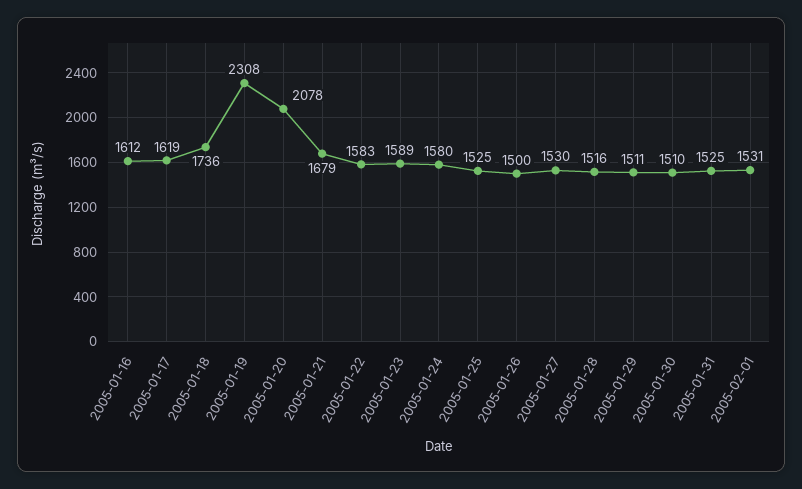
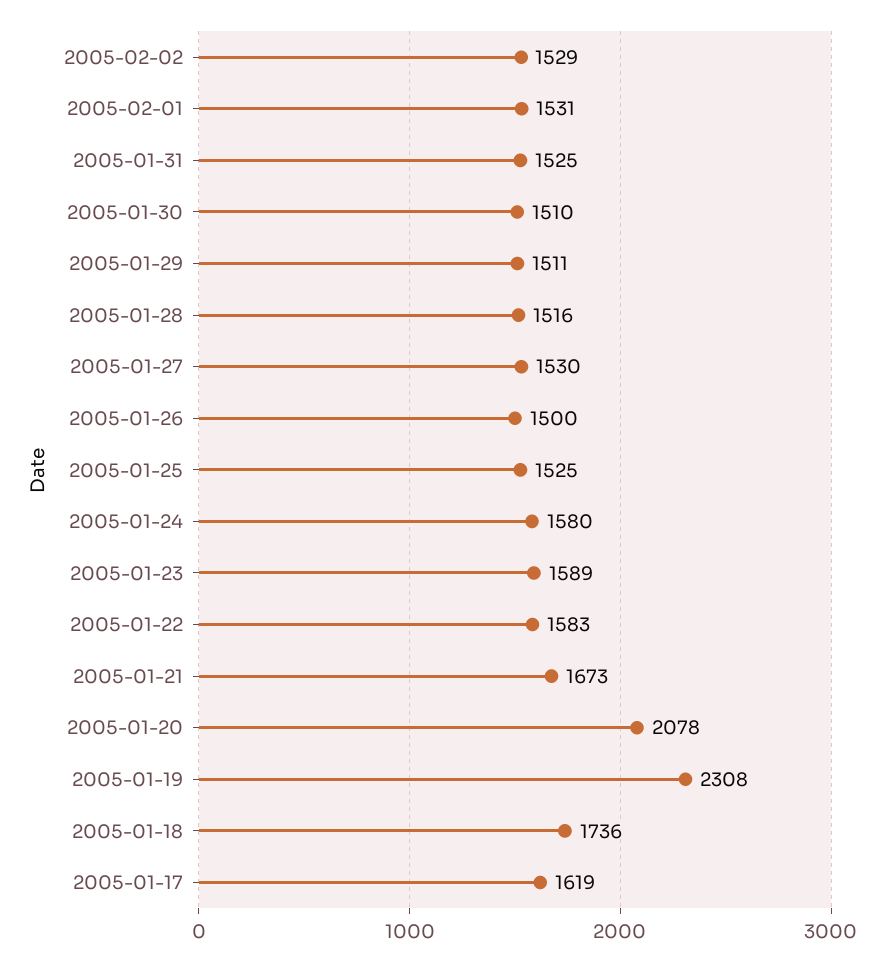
2005-01-16: 1612 -> none
2005-01-21: 1679 -> 1673
2005-02-02: none -> 1529

